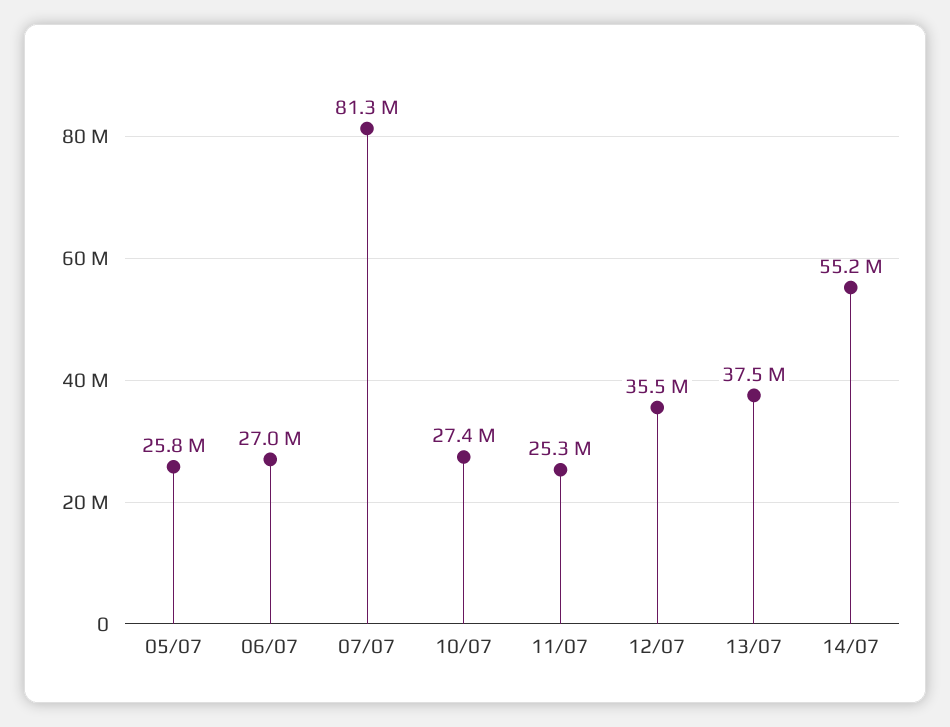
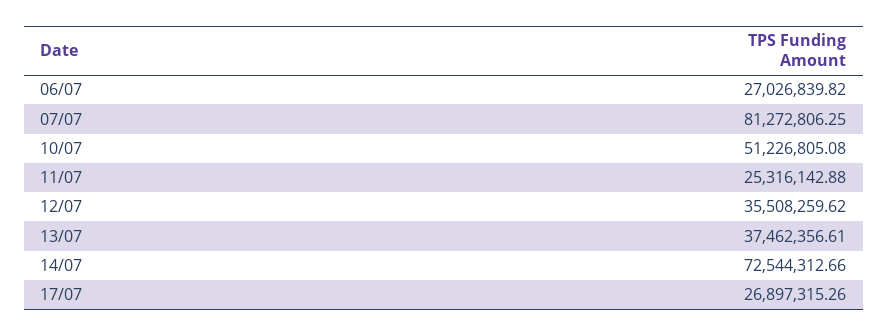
05/07: 25800000 -> none
10/07: 27400000 -> 51226805.08
14/07: 55200000 -> 72544312.66
17/07: none -> 26897315.26

